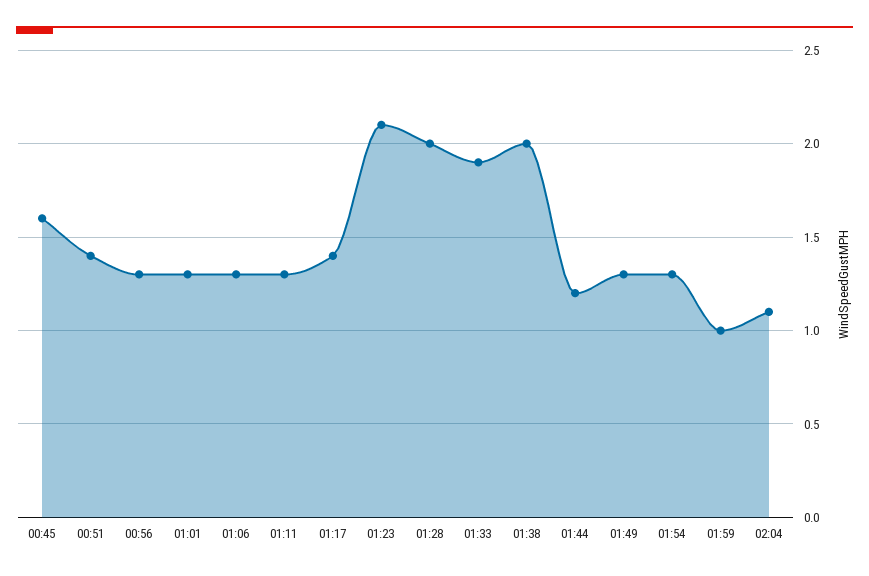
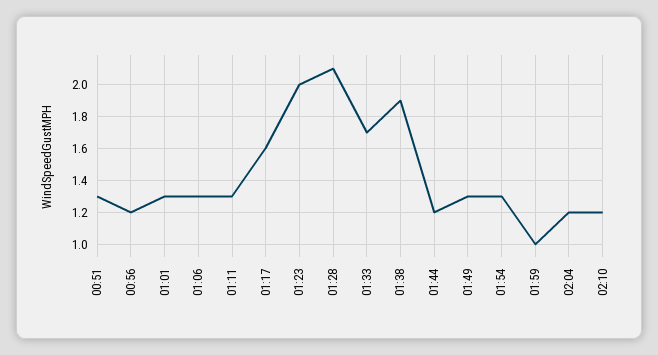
00:45: 1.6 -> none
00:51: 1.4 -> 1.3
00:56: 1.3 -> 1.2
01:17: 1.4 -> 1.6
01:23: 2.1 -> 2
01:28: 2 -> 2.1
01:33: 1.9 -> 1.7
01:38: 2 -> 1.9
02:04: 1.1 -> 1.2
02:10: none -> 1.2

